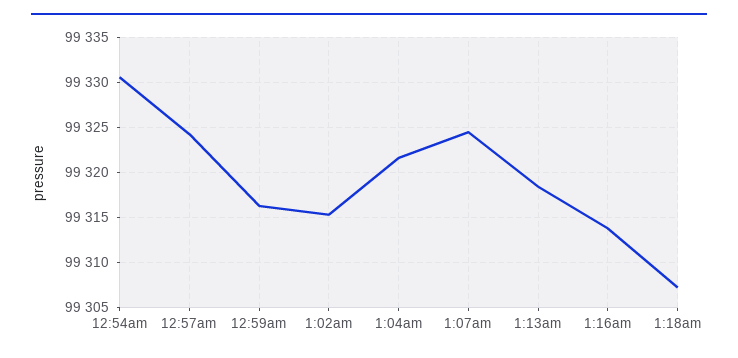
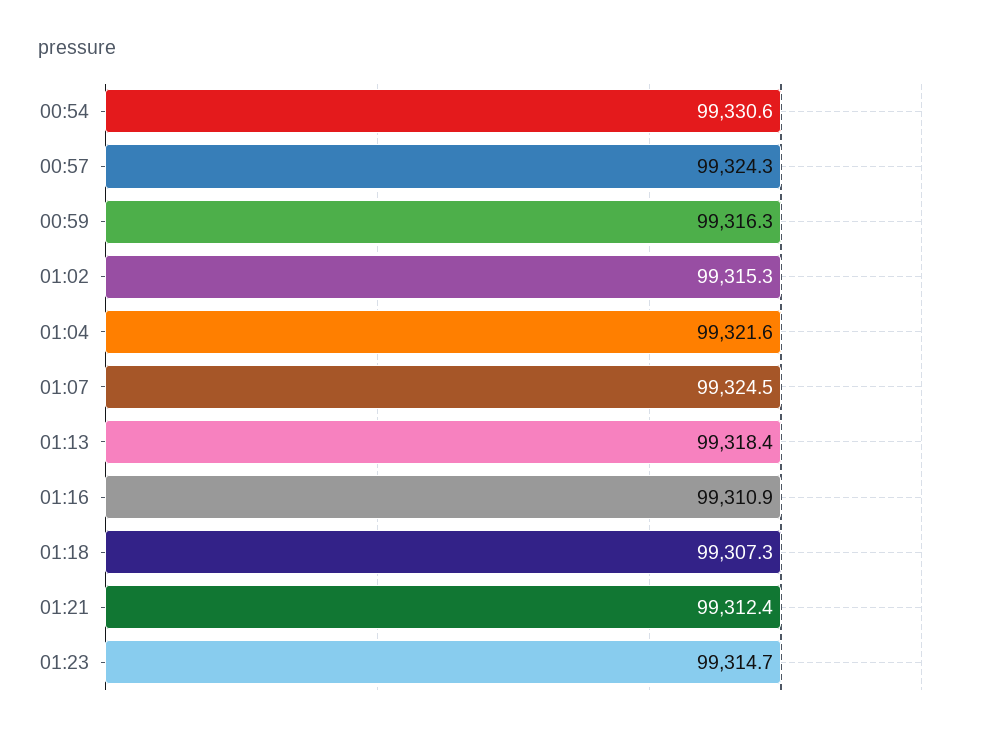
1:16am: 99314 -> 99310.9
01:21: none -> 99312.4
01:23: none -> 99314.7

